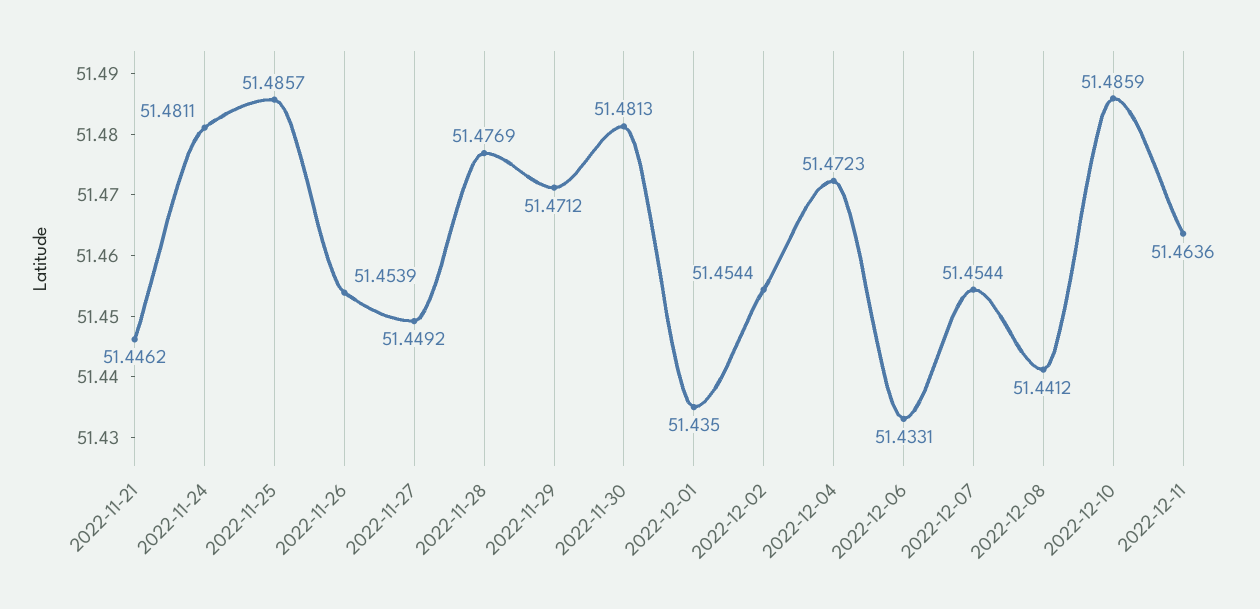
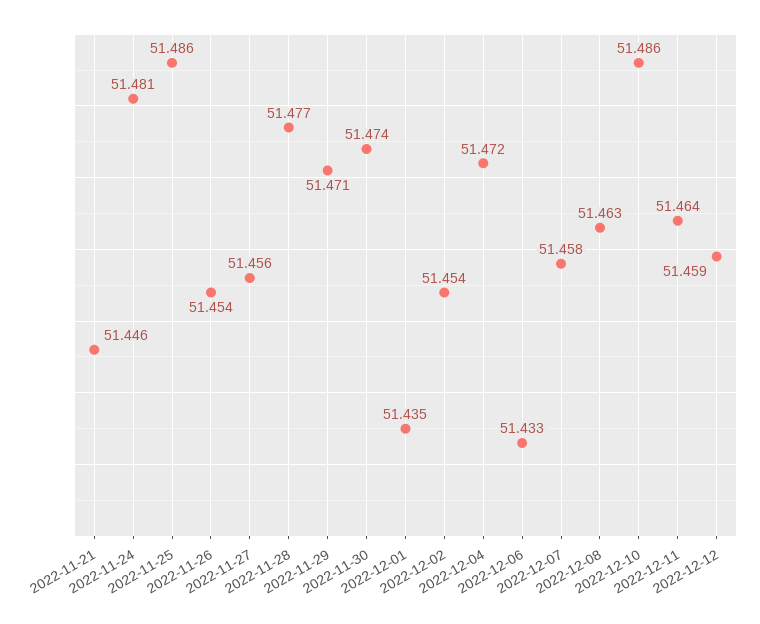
2022-11-27: 51.4492 -> 51.456
2022-11-30: 51.4813 -> 51.474
2022-12-07: 51.4544 -> 51.458
2022-12-08: 51.4412 -> 51.463
2022-12-12: none -> 51.459

